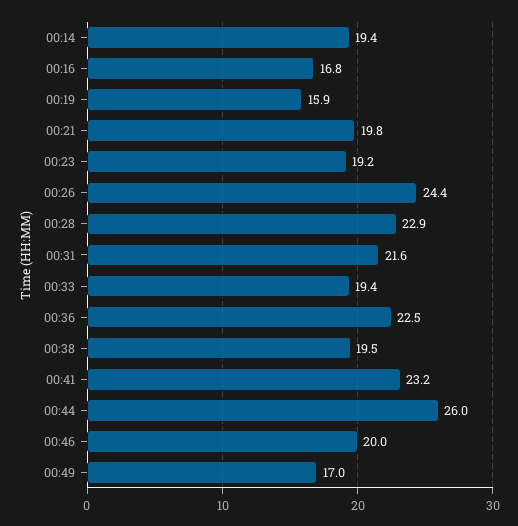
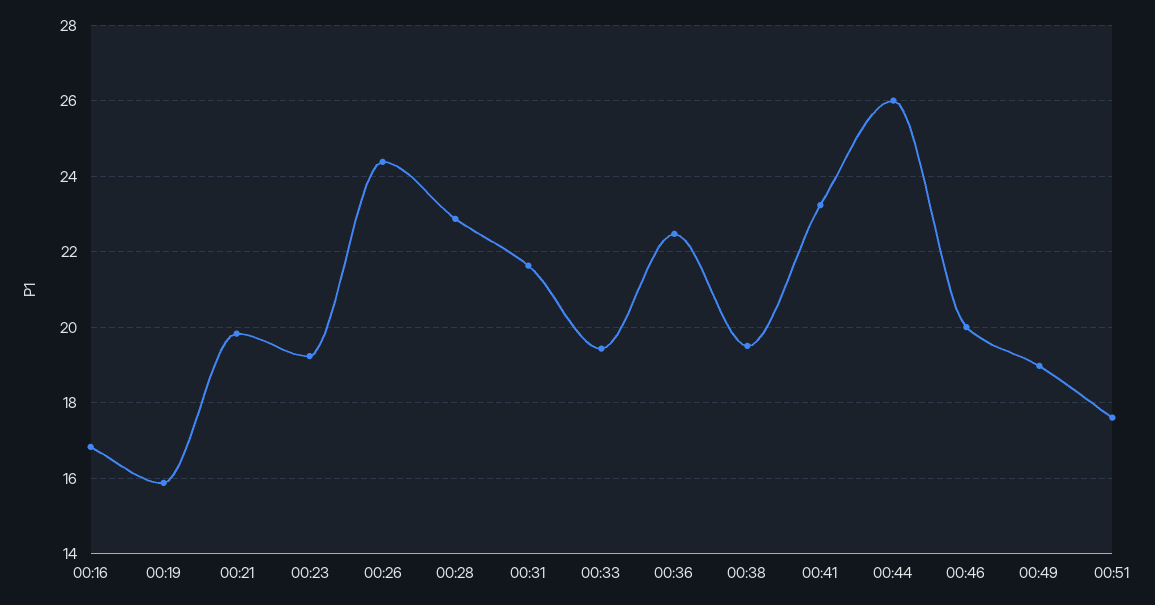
00:14: 19.4 -> none
00:49: 17 -> 19
00:51: none -> 17.6

